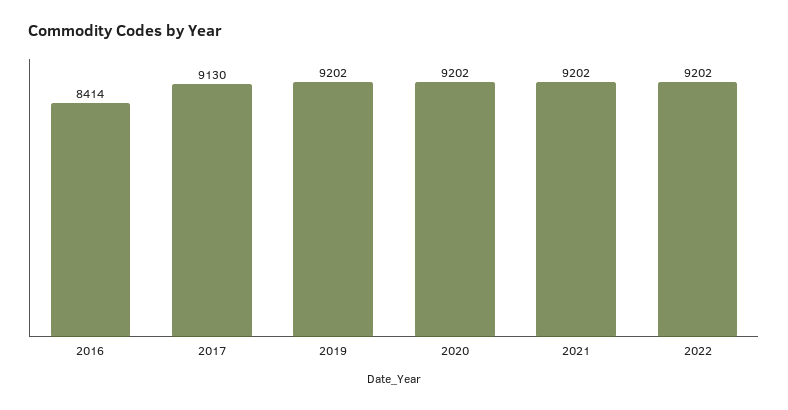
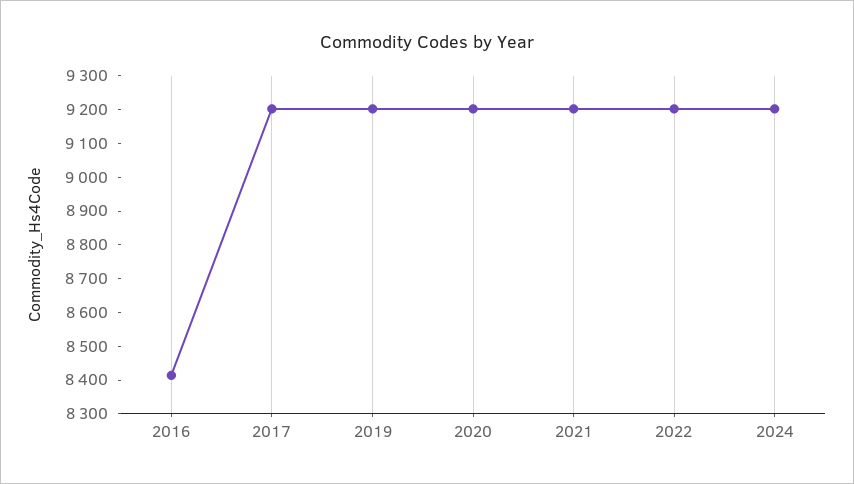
2017: 9130 -> 9200
2024: none -> 9200

